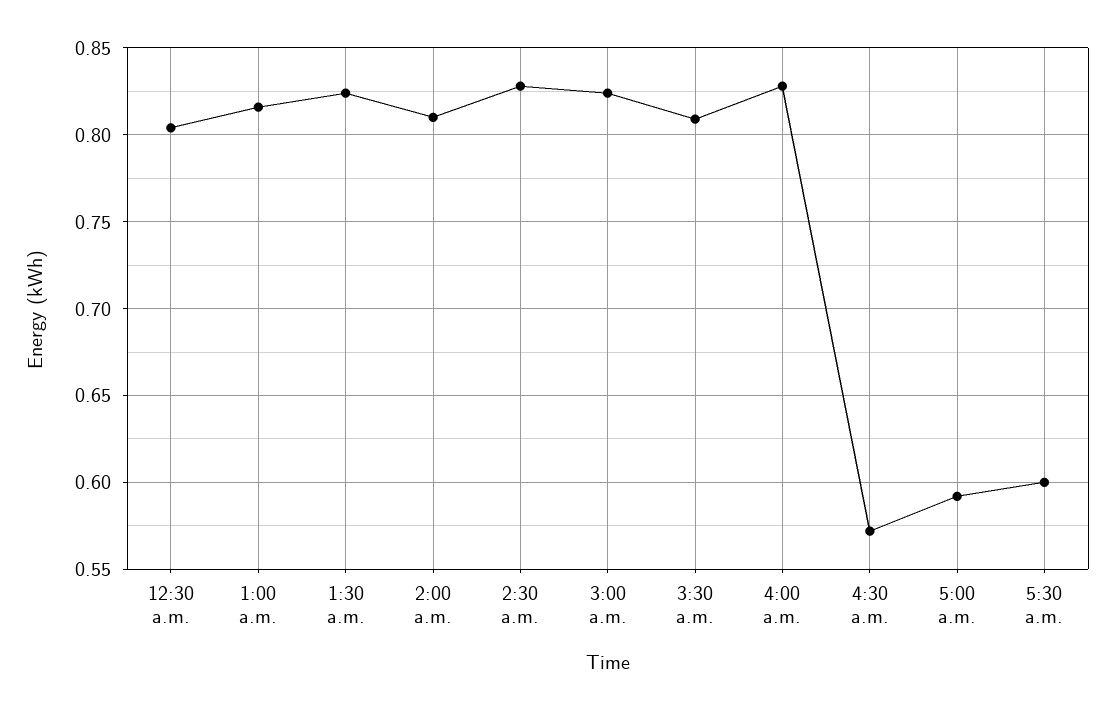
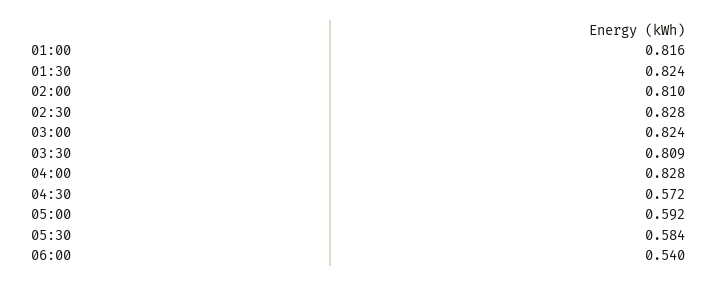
12:30 a.m.: 0.805 -> none
5:30 a.m.: 0.6 -> 0.584
06:00: none -> 0.54

